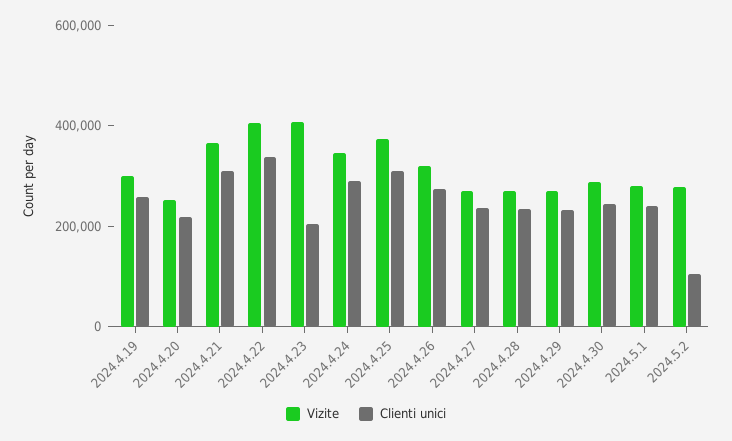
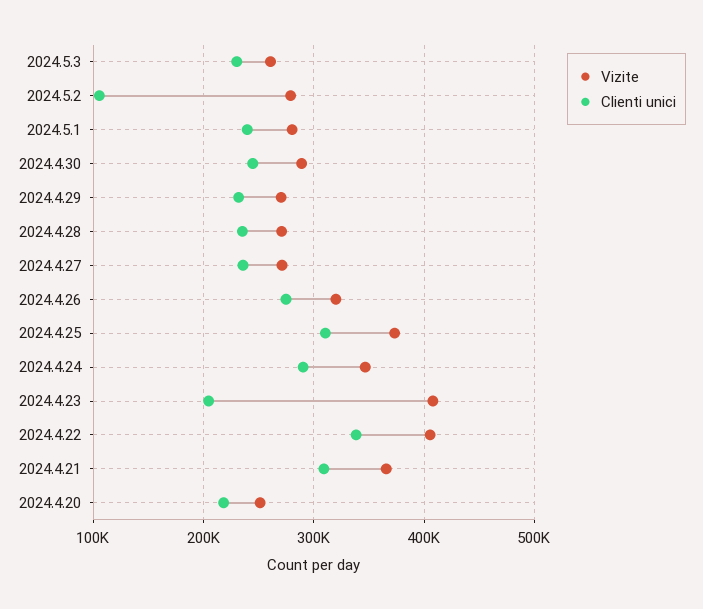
Vizite, 2024.4.19: 300000 -> none
Clienti unici, 2024.4.19: 250000 -> none
Vizite, 2024.5.3: none -> 260000
Clienti unici, 2024.5.3: none -> 230000

